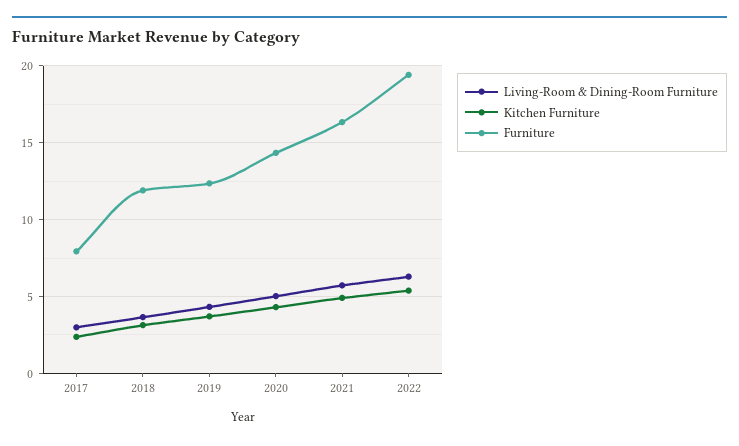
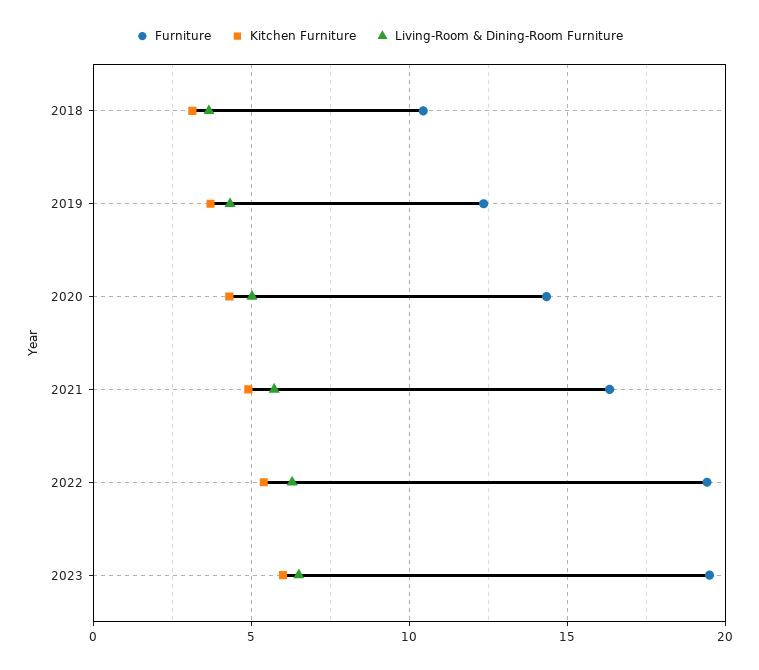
Living-Room & Dining-Room Furniture, 2017: 3 -> none
Kitchen Furniture, 2017: 2.5 -> none
Furniture, 2017: 8 -> none
Furniture, 2018: 12 -> 10.5
Furniture, 2023: none -> 19.5
Kitchen Furniture, 2023: none -> 6
Living-Room & Dining-Room Furniture, 2023: none -> 6.5

